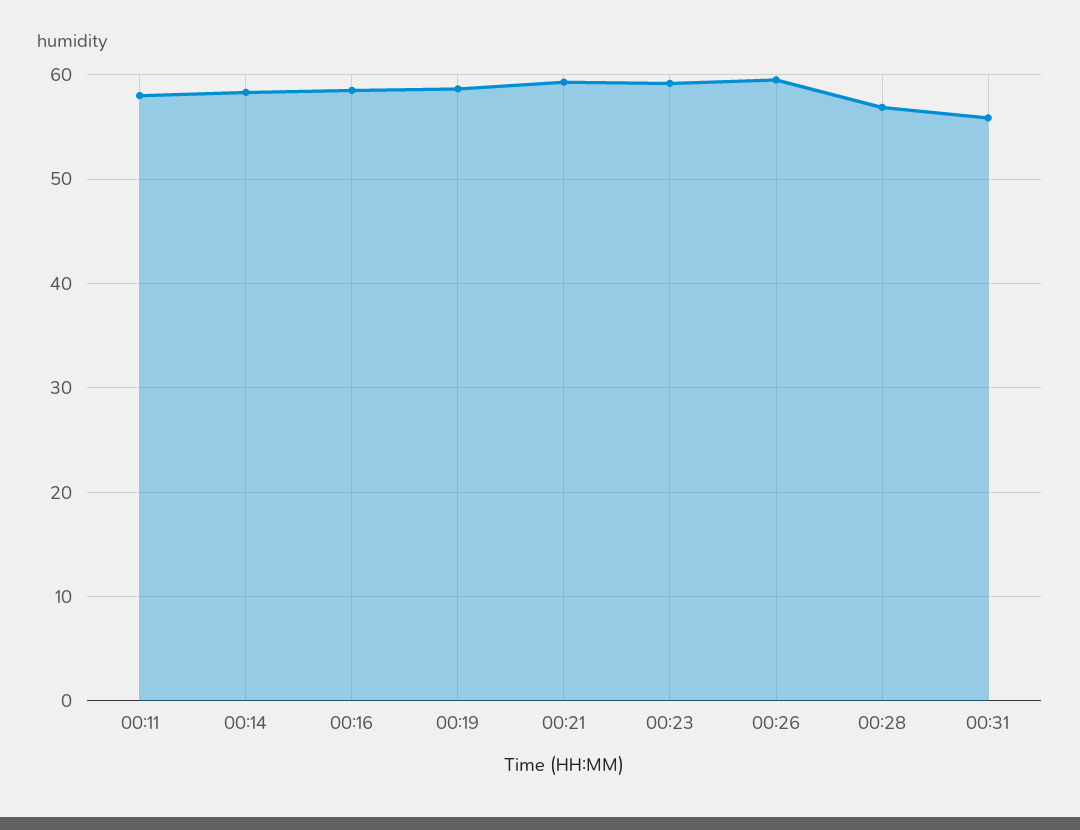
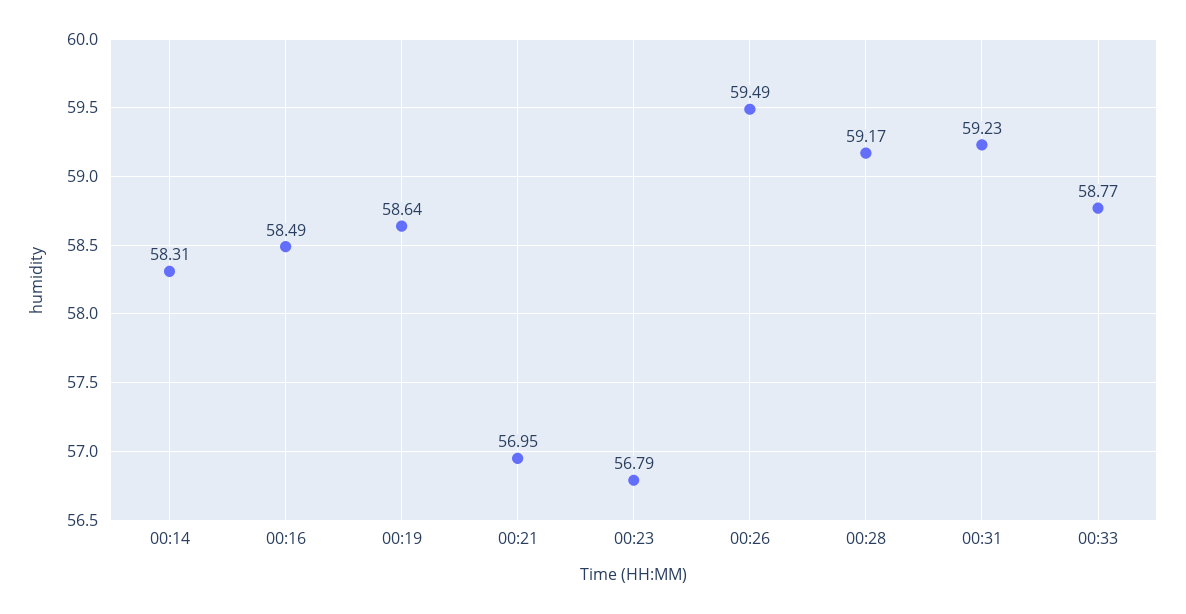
00:11: 58 -> none
00:21: 59 -> 56.95
00:23: 59 -> 56.79
00:28: 57 -> 59.17
00:31: 56 -> 59.23
00:33: none -> 58.77

